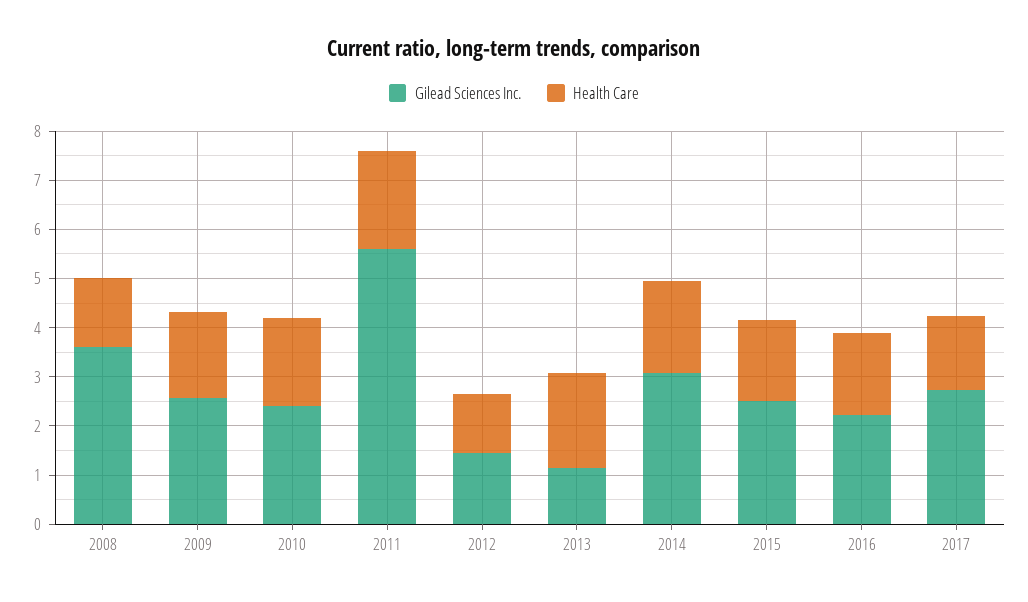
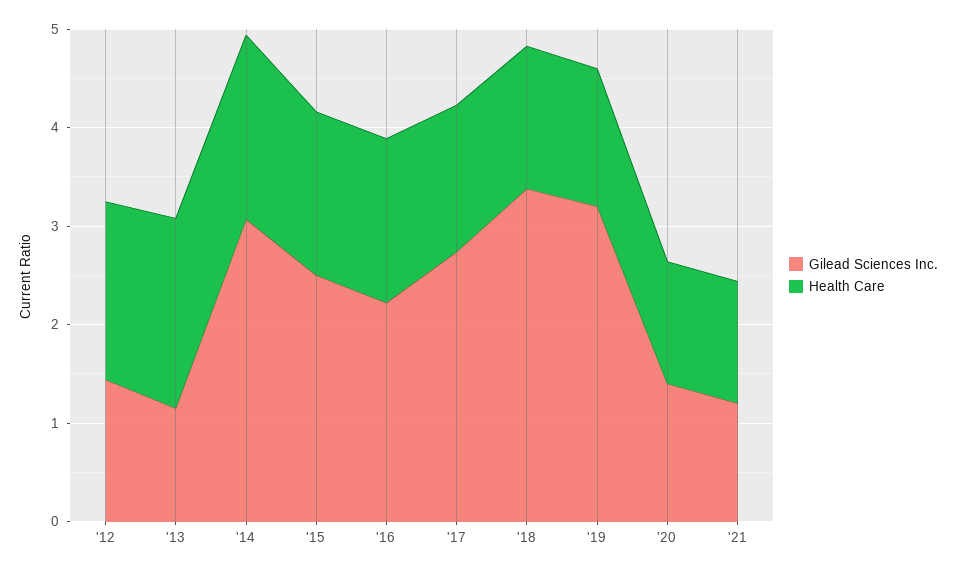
Gilead Sciences Inc., 2008: 3.6 -> none
Health Care, 2008: 1.4 -> none
Gilead Sciences Inc., 2009: 2.6 -> none
Health Care, 2009: 1.8 -> none
Gilead Sciences Inc., 2010: 2.4 -> none
Health Care, 2010: 1.8 -> none
Gilead Sciences Inc., 2011: 5.6 -> none
Health Care, 2011: 2 -> none
Health Care, 2012: 1.2 -> 1.8
Gilead Sciences Inc., '18: none -> 3.4
Health Care, '18: none -> 1.4
Gilead Sciences Inc., '19: none -> 3.2
Health Care, '19: none -> 1.4
Gilead Sciences Inc., '20: none -> 1.4
Health Care, '20: none -> 1.2
Gilead Sciences Inc., '21: none -> 1.2
Health Care, '21: none -> 1.2

